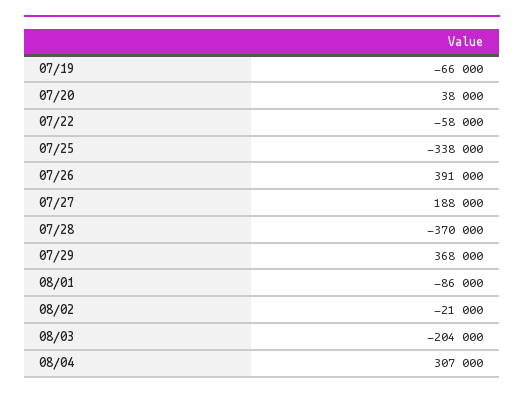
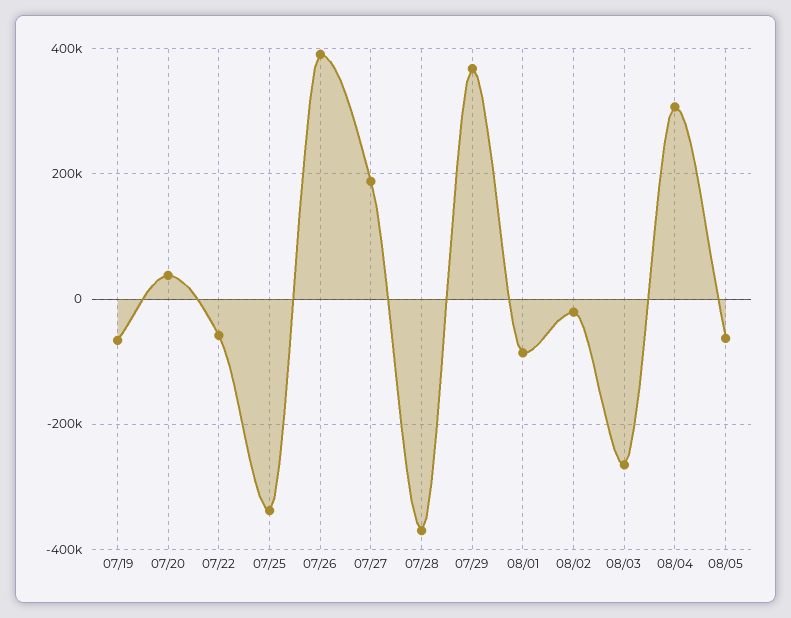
08/03: -204000 -> -260000
08/05: none -> -60000

